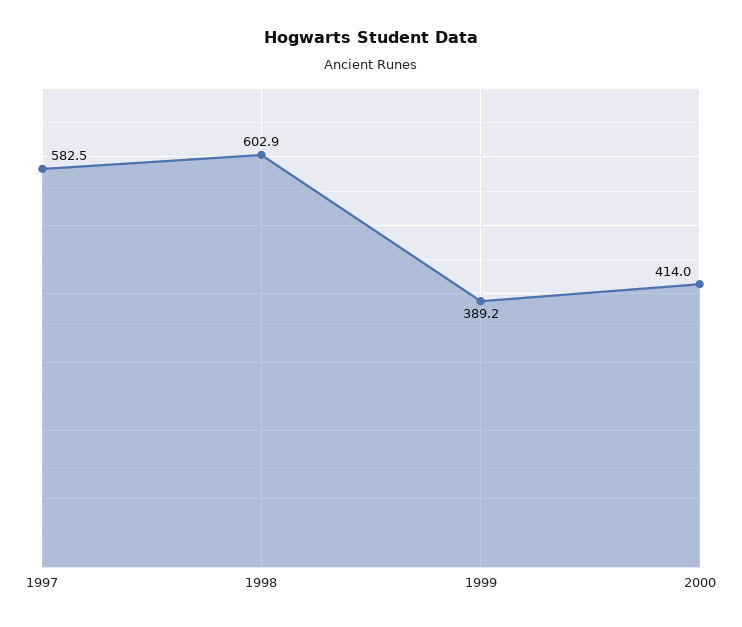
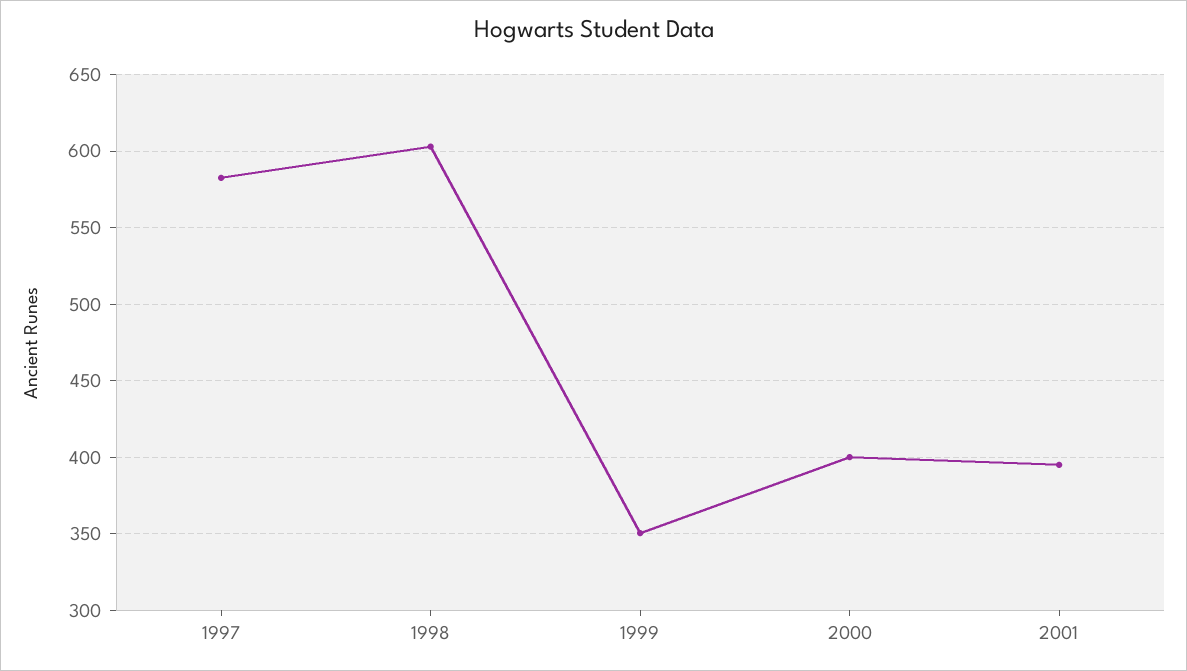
1999: 389.2 -> 350
2000: 414 -> 400
2001: none -> 395

